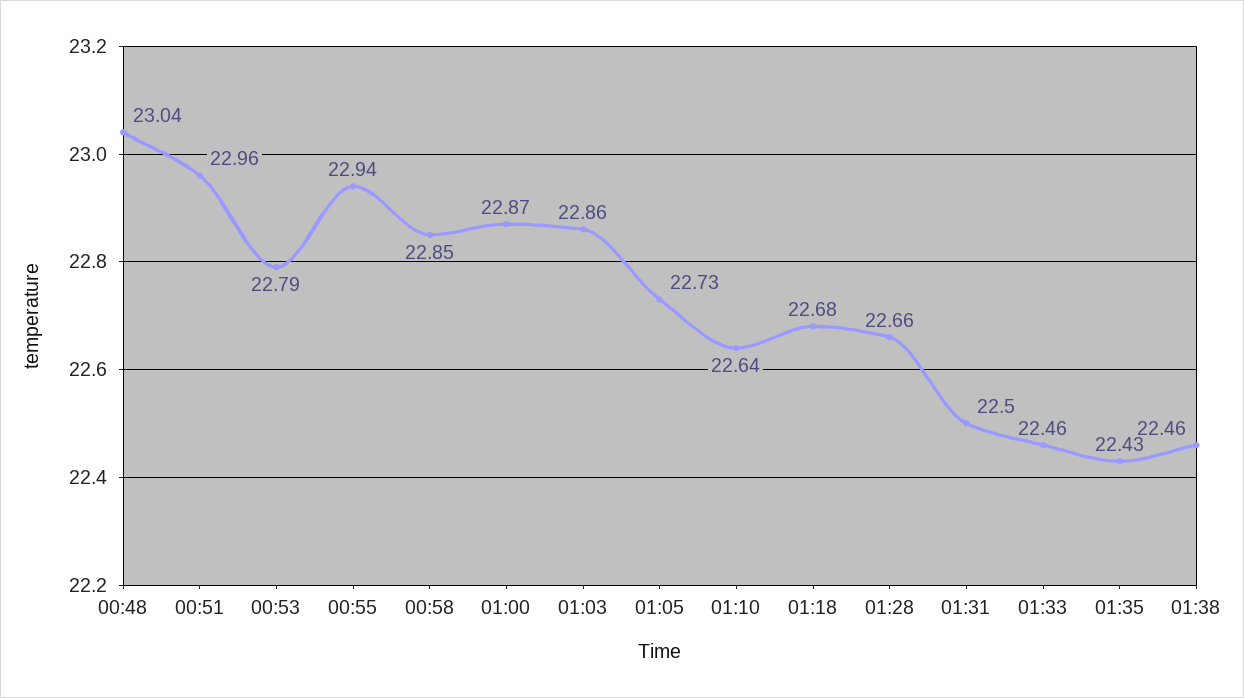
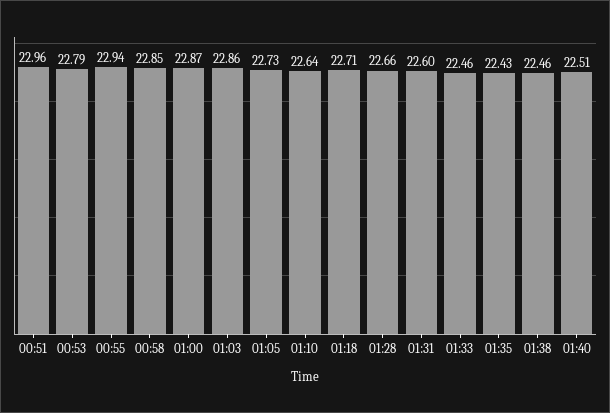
00:48: 23.04 -> none
01:18: 22.68 -> 22.71
01:31: 22.5 -> 22.6
01:40: none -> 22.51

